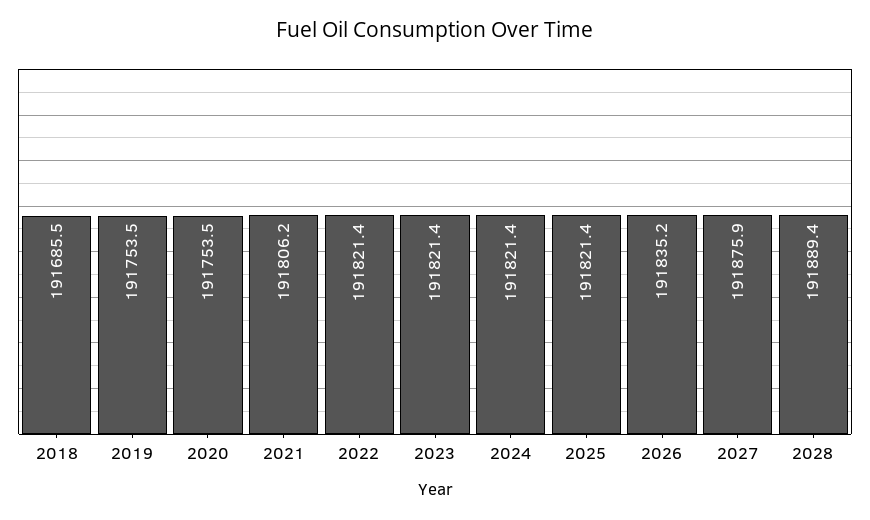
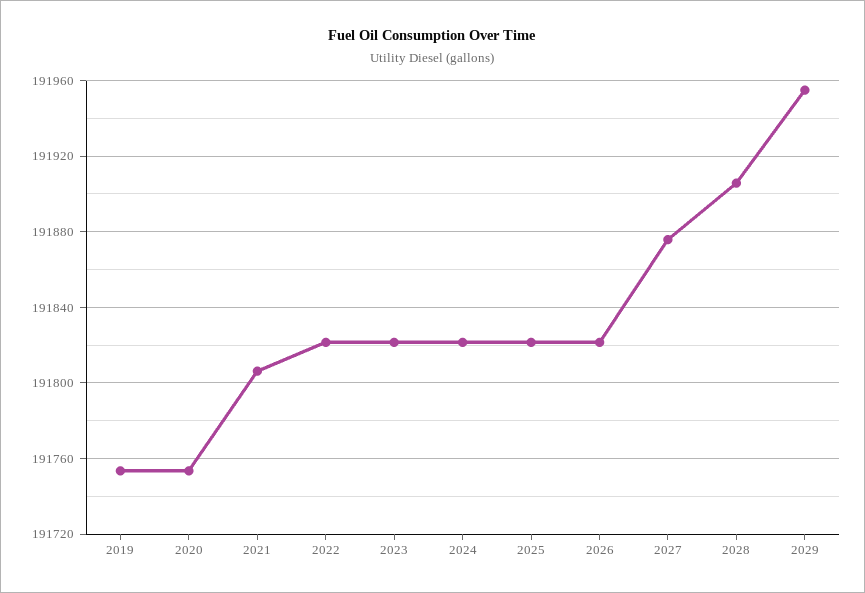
2018: 191685.5 -> none
2026: 191835.2 -> 191820
2028: 191889.4 -> 191905
2029: none -> 191955

